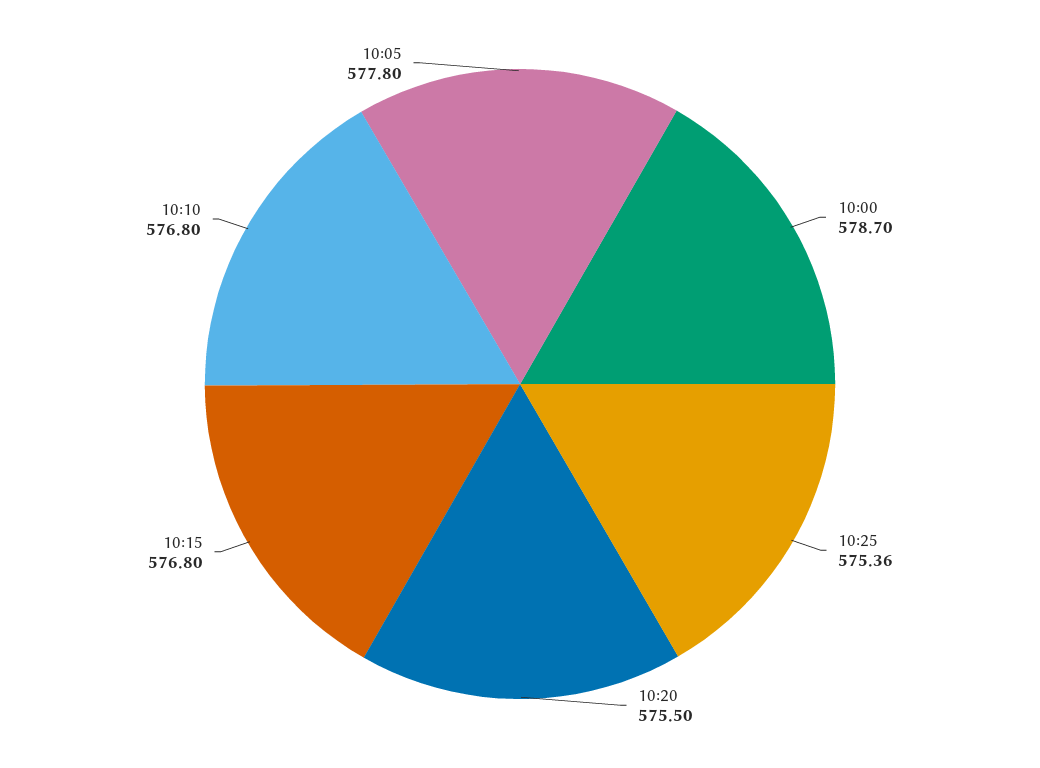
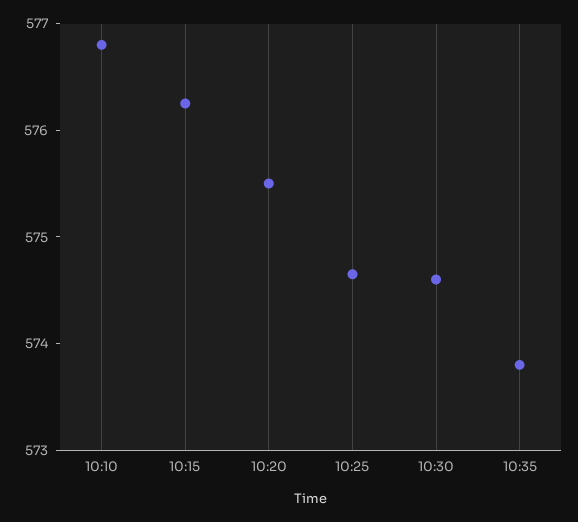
10:00: 578.7 -> none
10:25: 575.36 -> 574.6
10:15: 576.8 -> 576.2
10:05: 577.8 -> none
10:30: none -> 574.6
10:35: none -> 573.8

